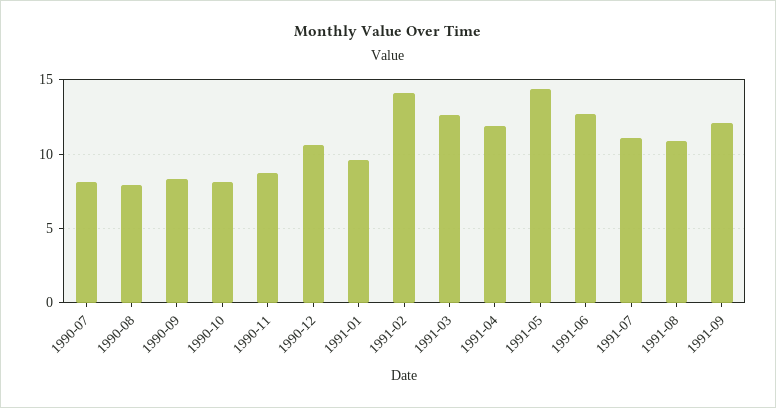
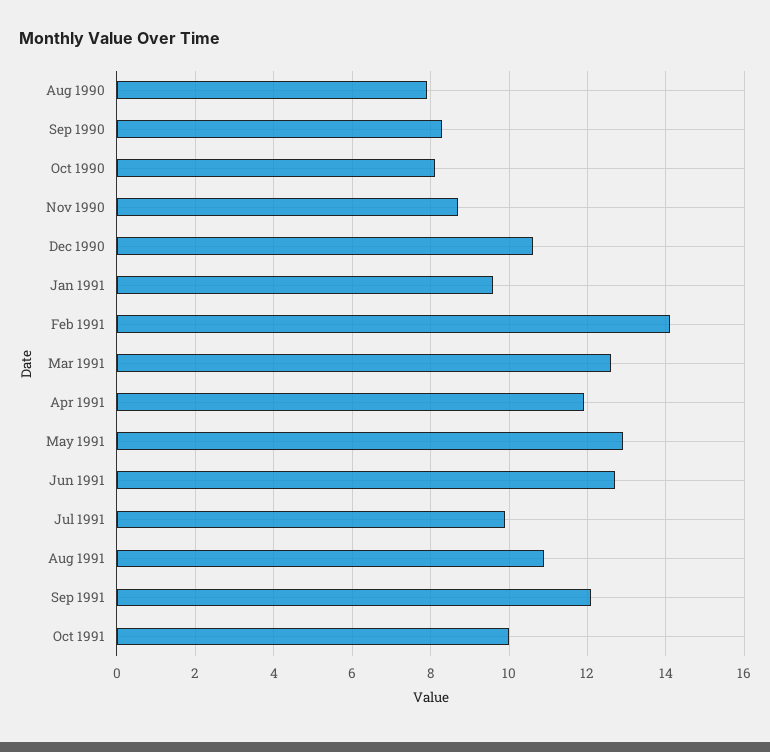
1990-07: 8 -> none
1991-05: 14.5 -> 13
1991-07: 11 -> 10
Oct 1991: none -> 10

